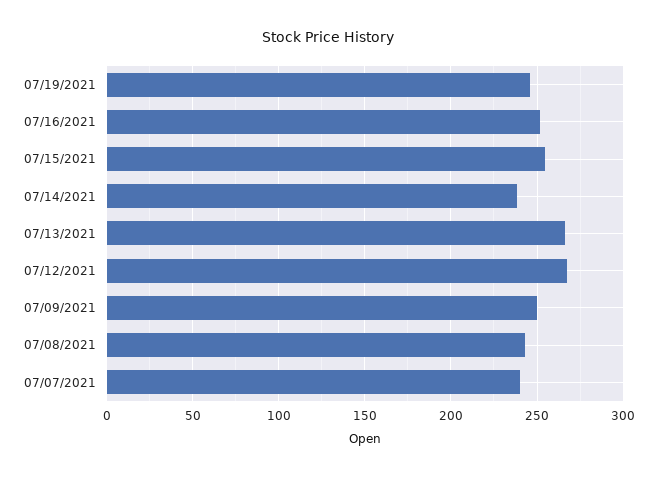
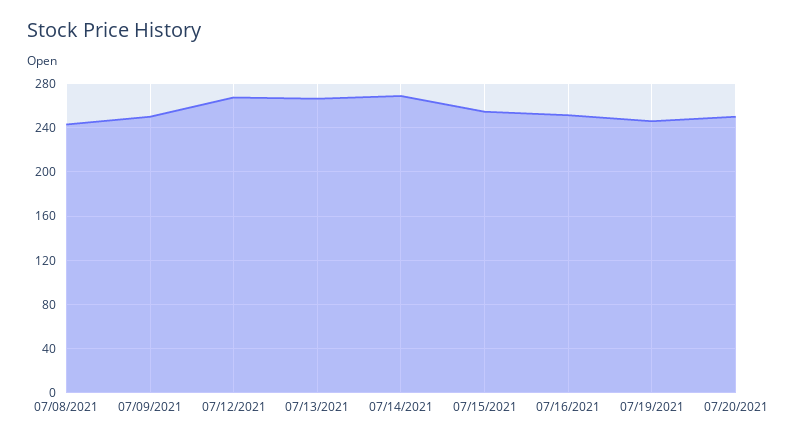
07/14/2021: 240 -> 270
07/07/2021: 240 -> none
07/20/2021: none -> 250

